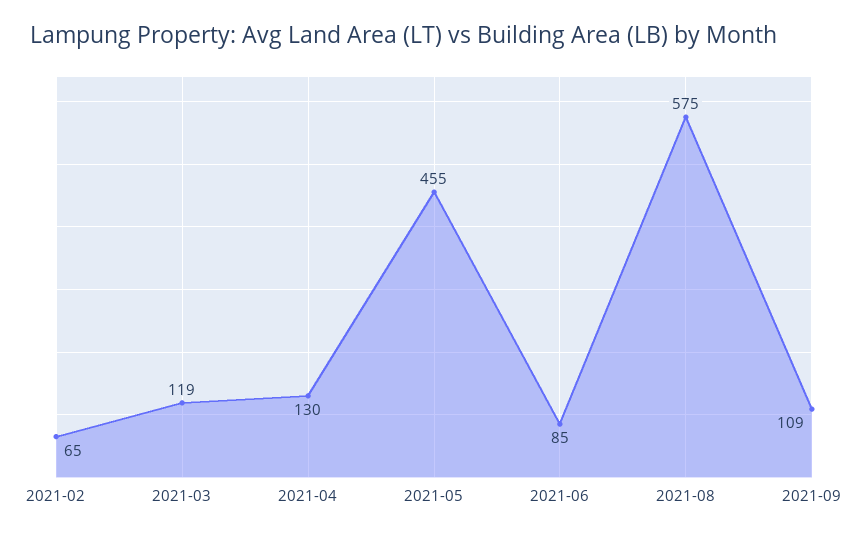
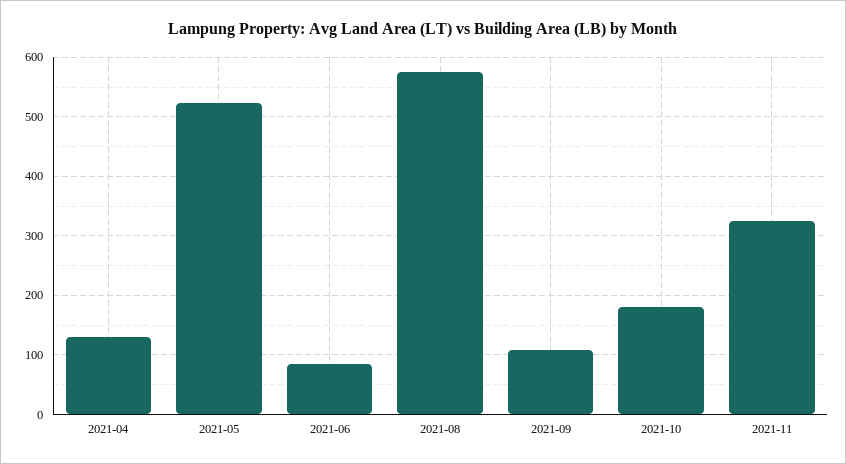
2021-02: 65 -> none
2021-03: 119 -> none
2021-05: 455 -> 520
2021-10: none -> 180
2021-11: none -> 320

